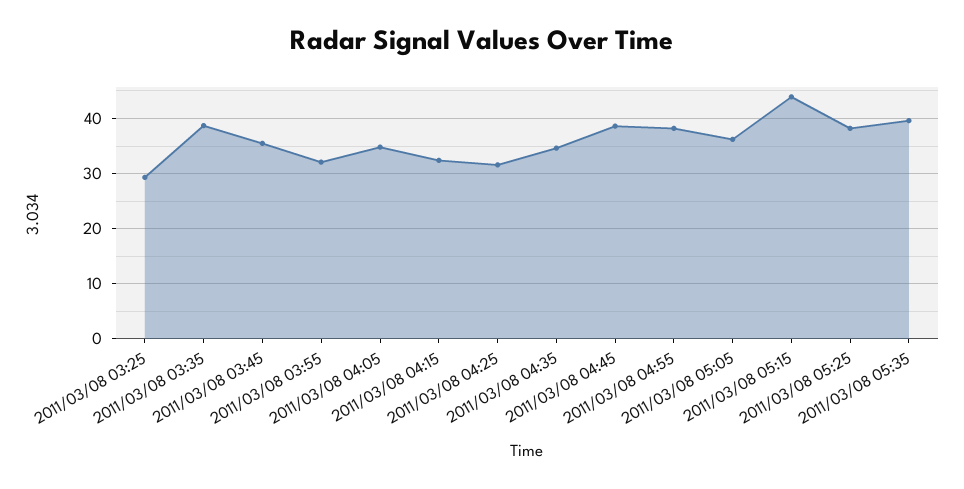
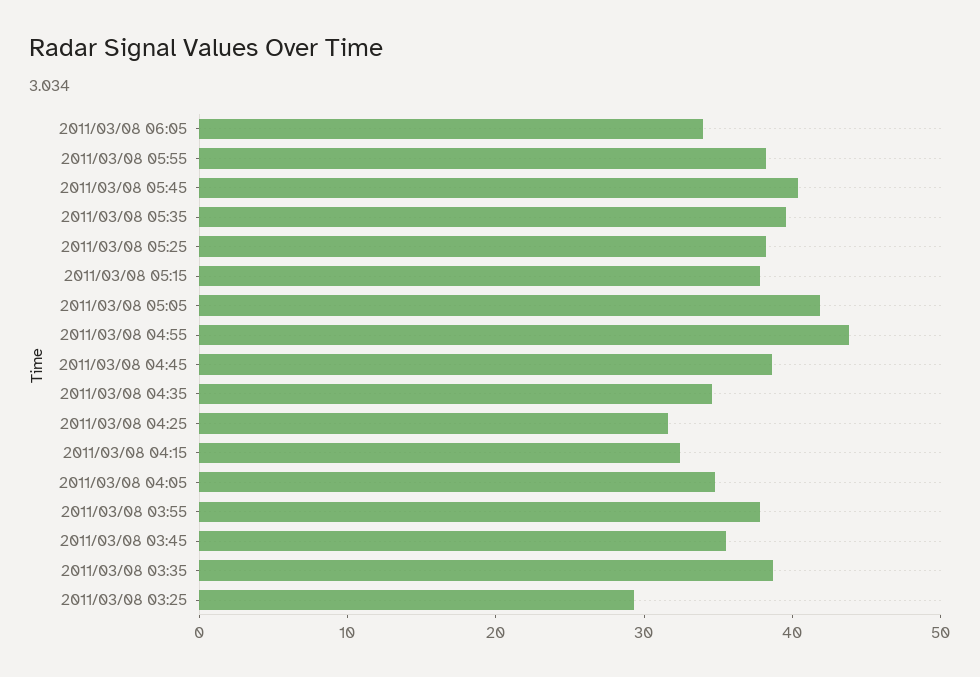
2011/03/08 03:55: 32 -> 38
2011/03/08 04:55: 38 -> 44
2011/03/08 05:05: 36 -> 42
2011/03/08 05:15: 44 -> 38
2011/03/08 06:05: none -> 34
2011/03/08 05:55: none -> 38
2011/03/08 05:45: none -> 40

